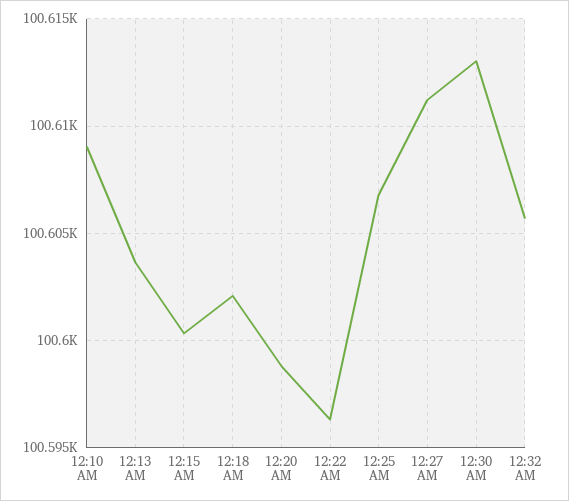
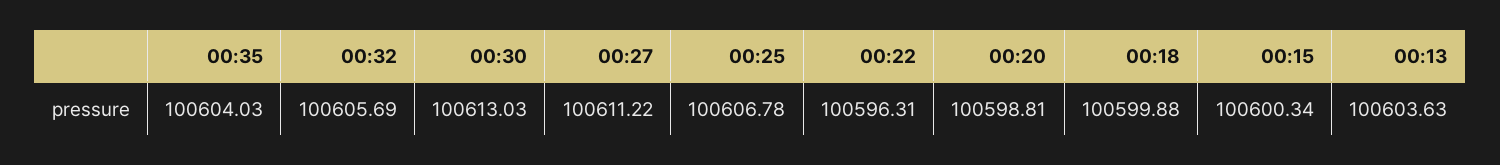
12:10 AM: 100609 -> none
12:18 AM: 100602 -> 100599.88
00:35: none -> 100604.03

